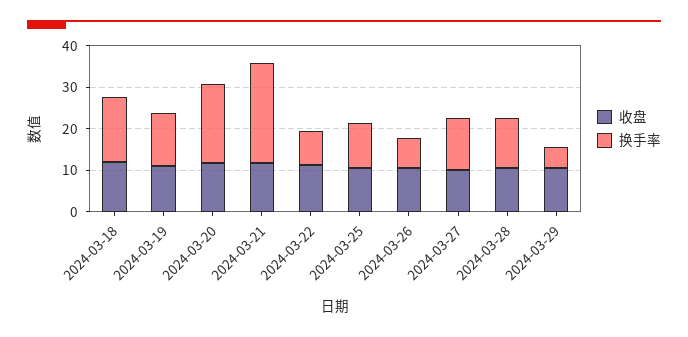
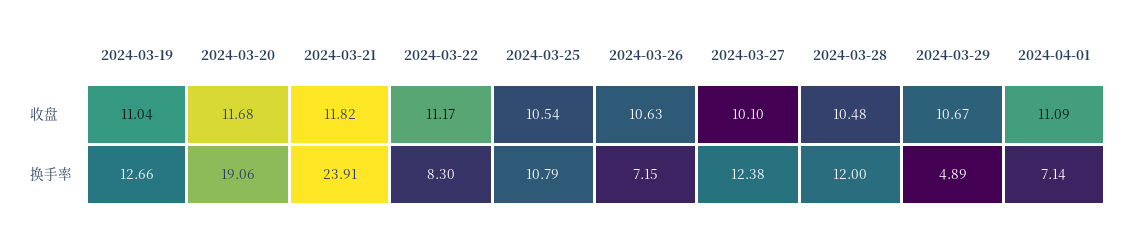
收盘, 2024-03-18: 12 -> none
换手率, 2024-03-18: 16 -> none
收盘, 2024-04-01: none -> 11.09
换手率, 2024-04-01: none -> 7.14

